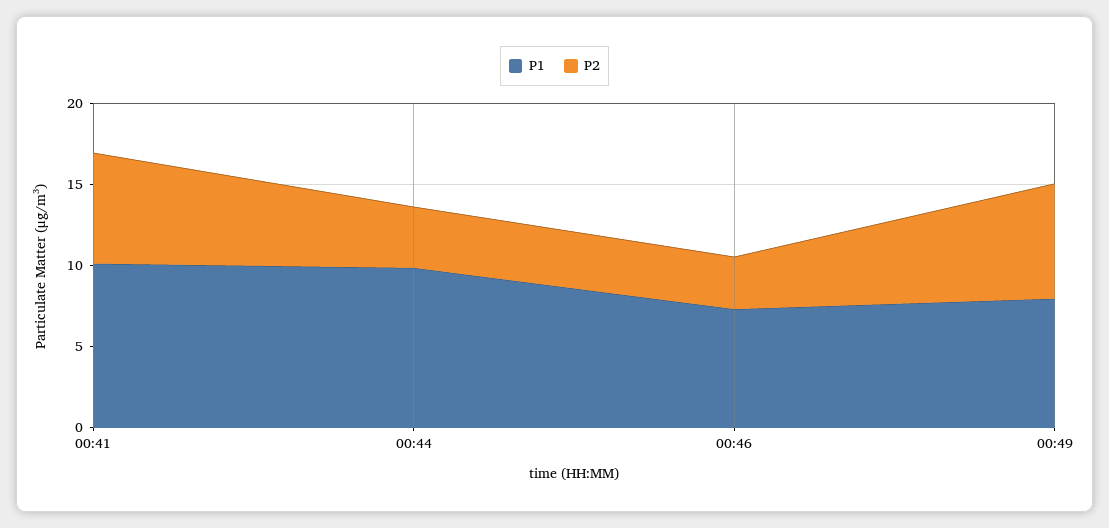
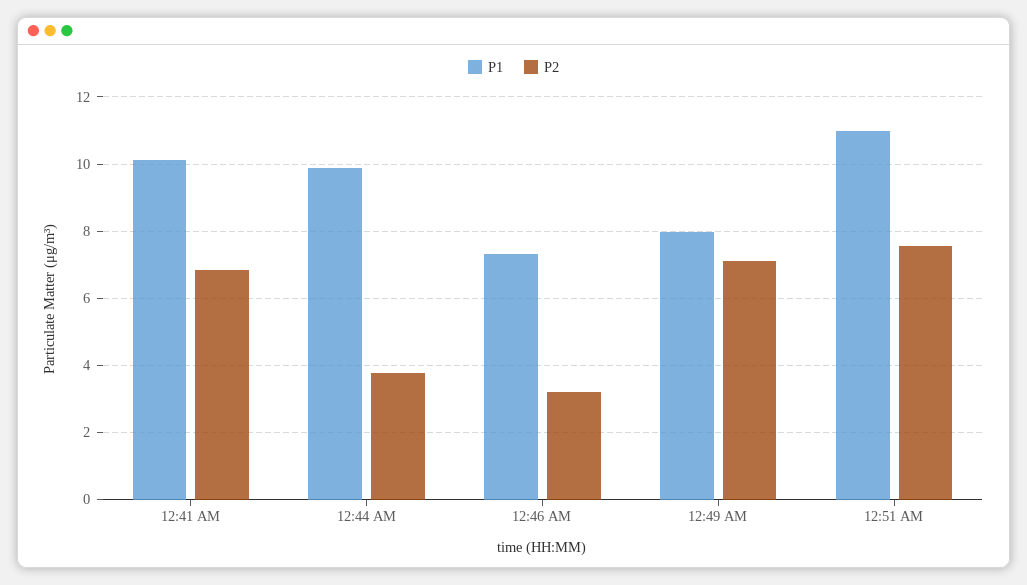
P1, 12:51 AM: none -> 11
P2, 12:51 AM: none -> 7.6

